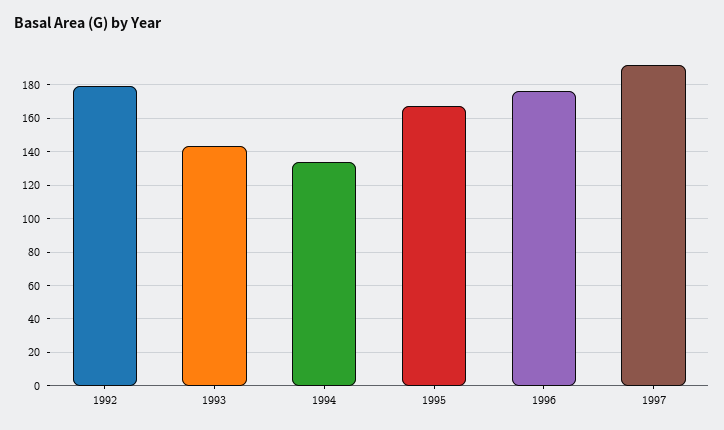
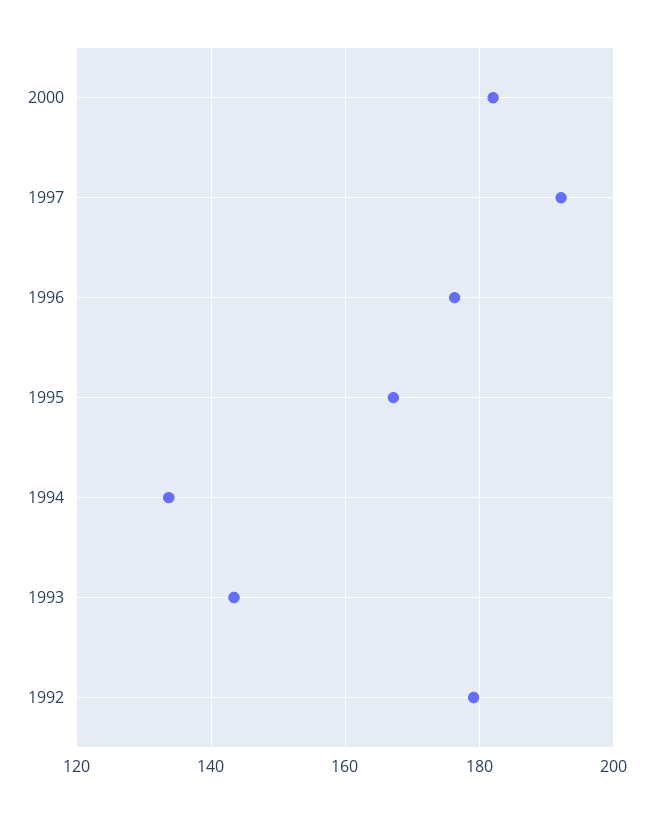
2000: none -> 182

